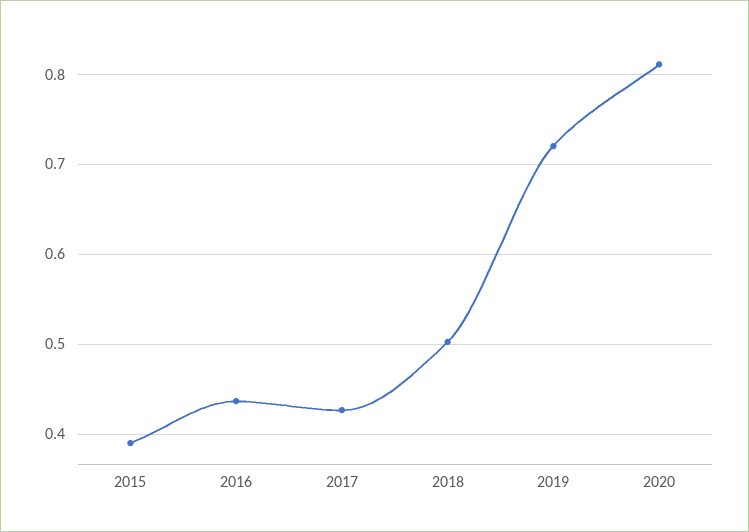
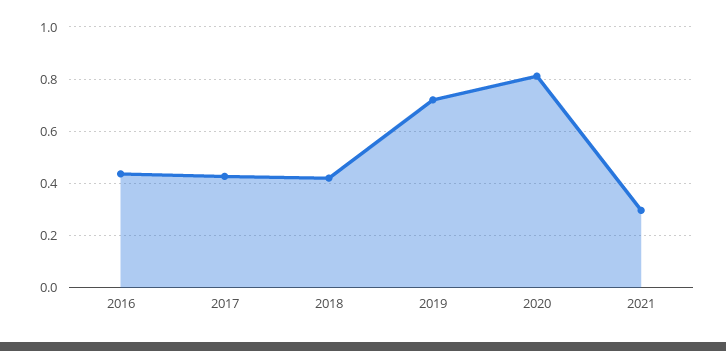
2015: 0.39 -> none
2018: 0.5 -> 0.425
2021: none -> 0.3

